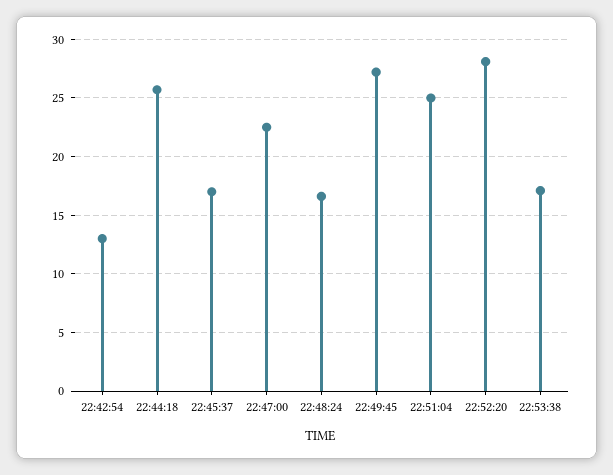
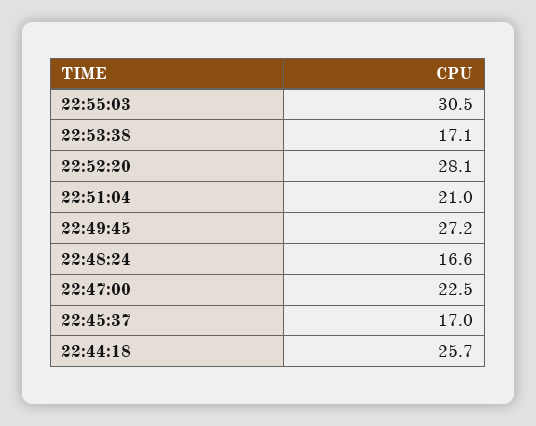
22:42:54: 13 -> none
22:51:04: 25 -> 21
22:55:03: none -> 30.5

